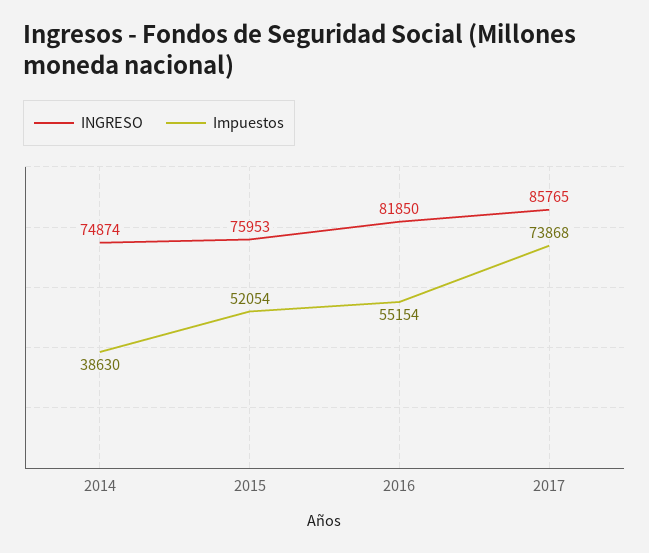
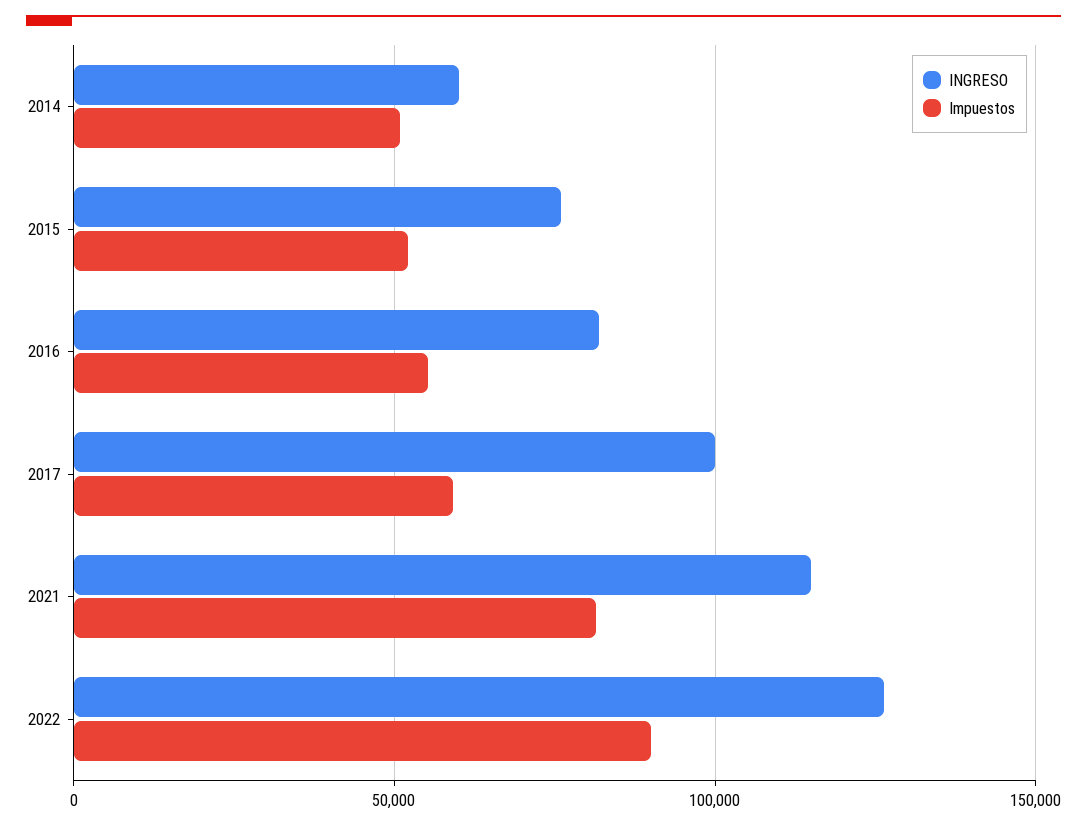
INGRESO, 2014: 74874 -> 60000
Impuestos, 2014: 38630 -> 50000
INGRESO, 2017: 85765 -> 100000
Impuestos, 2017: 73868 -> 60000
INGRESO, 2021: none -> 115000
Impuestos, 2021: none -> 80000
INGRESO, 2022: none -> 125000
Impuestos, 2022: none -> 90000

